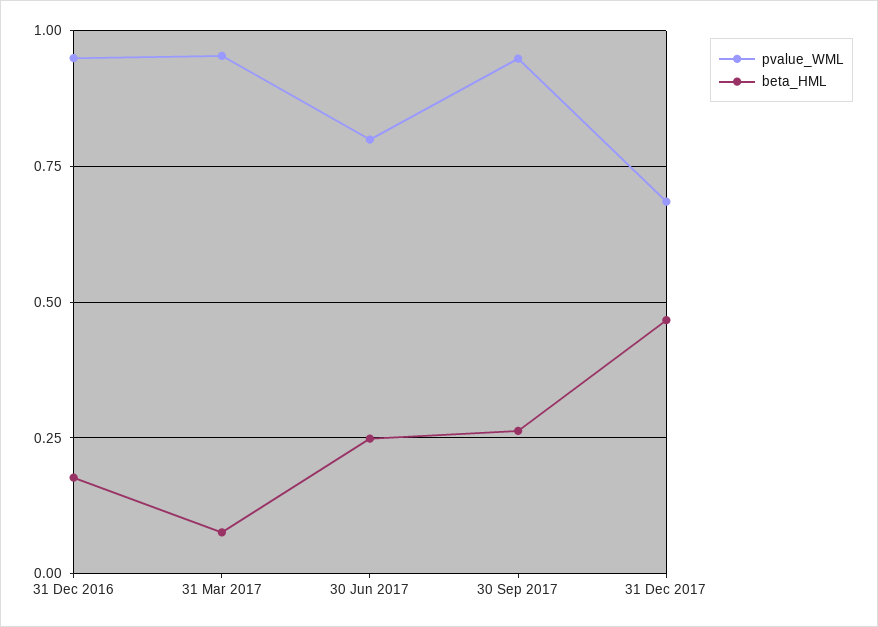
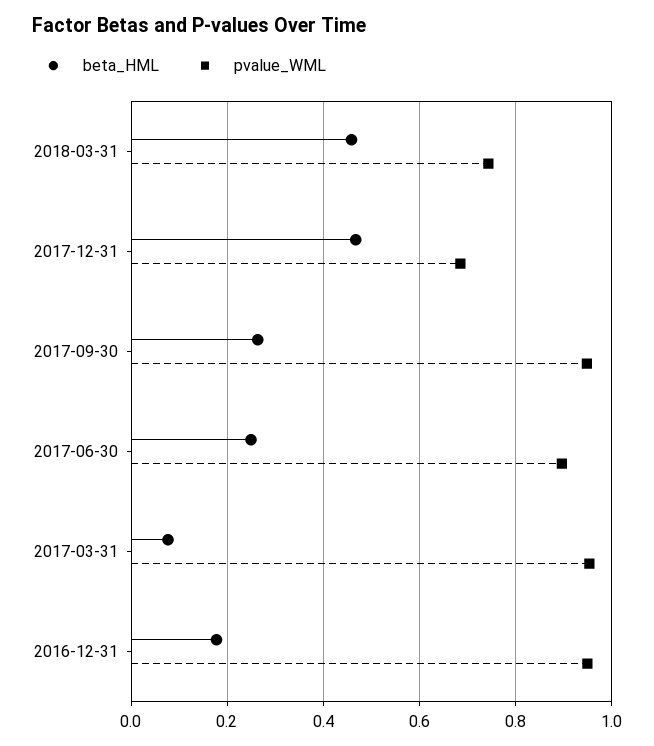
pvalue_WML, 30 Jun 2017: 0.8 -> 0.9
beta_HML, 2018-03-31: none -> 0.46
pvalue_WML, 2018-03-31: none -> 0.74

